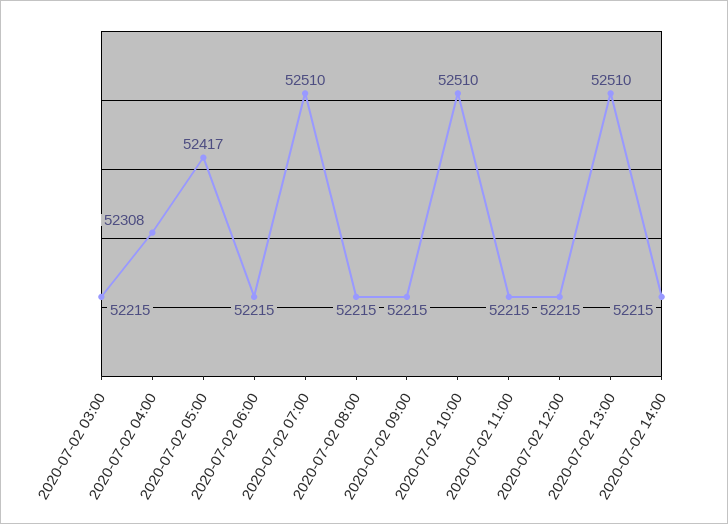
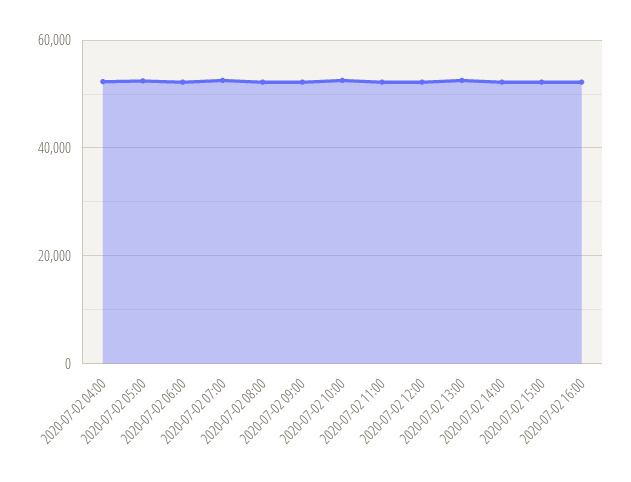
2020-07-02 03:00: 52215 -> none
2020-07-02 15:00: none -> 52000
2020-07-02 16:00: none -> 52000

